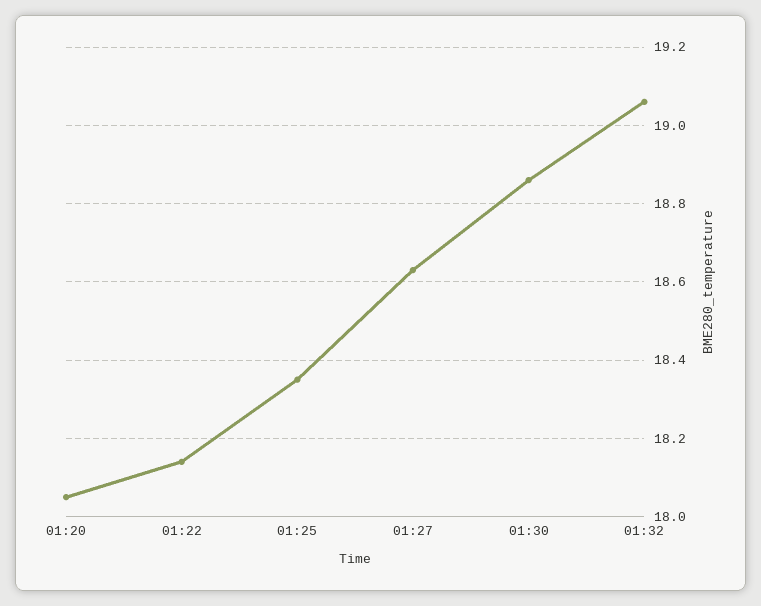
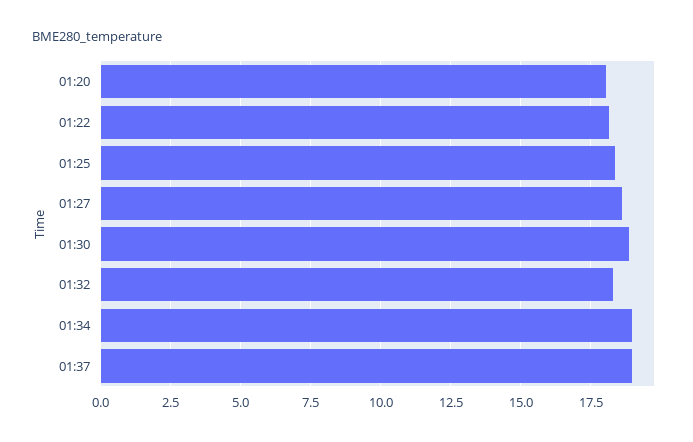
01:32: 19.05 -> 18.25
01:34: none -> 19
01:37: none -> 19

